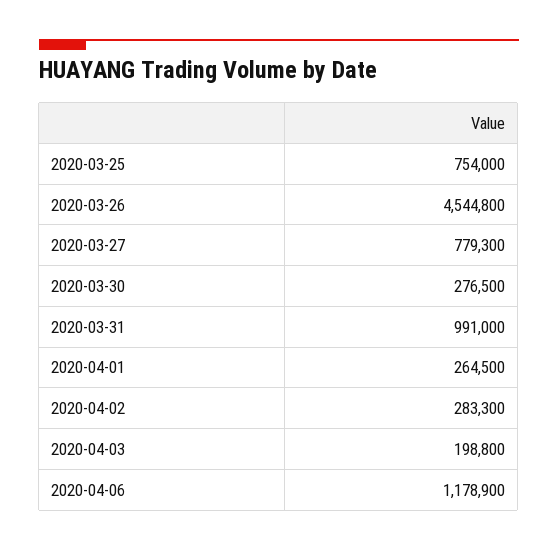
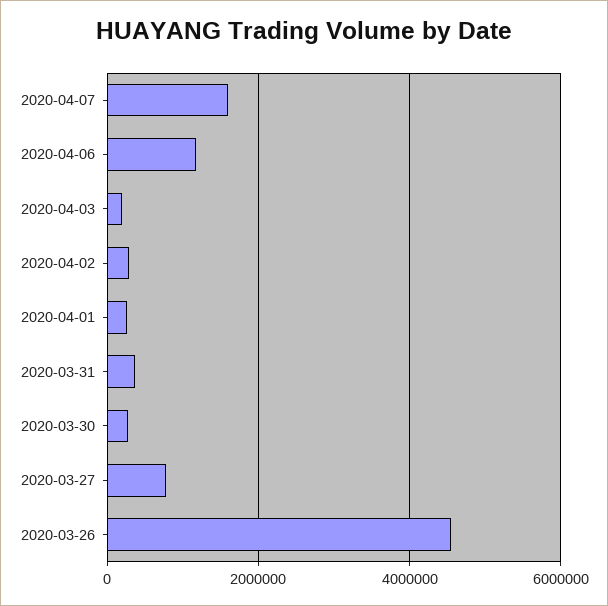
2020-03-25: 754000 -> none
2020-03-31: 991000 -> 400000
2020-04-07: none -> 1600000

